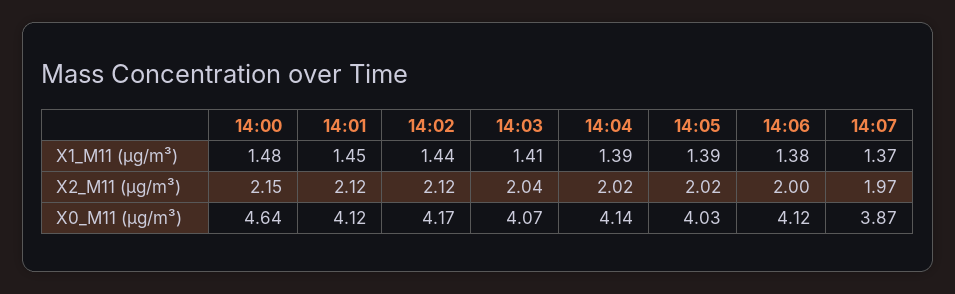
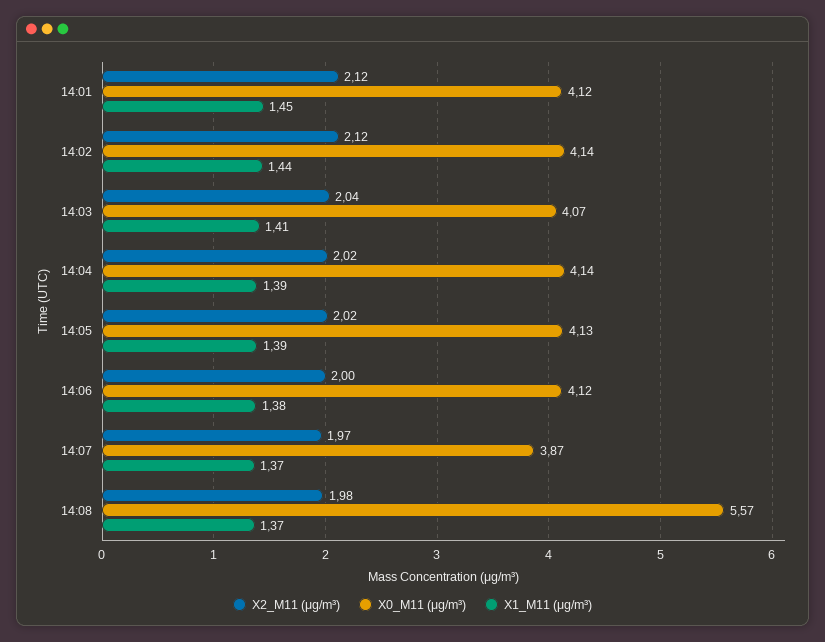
X1_M11 (μg/m³), 14:00: 1.48 -> none
X2_M11 (μg/m³), 14:00: 2.15 -> none
X0_M11 (μg/m³), 14:00: 4.64 -> none
X0_M11 (μg/m³), 14:02: 4.17 -> 4.14
X0_M11 (μg/m³), 14:05: 4.03 -> 4.13
X2_M11 (μg/m³), 14:08: none -> 1.98
X0_M11 (μg/m³), 14:08: none -> 5.57
X1_M11 (μg/m³), 14:08: none -> 1.37

